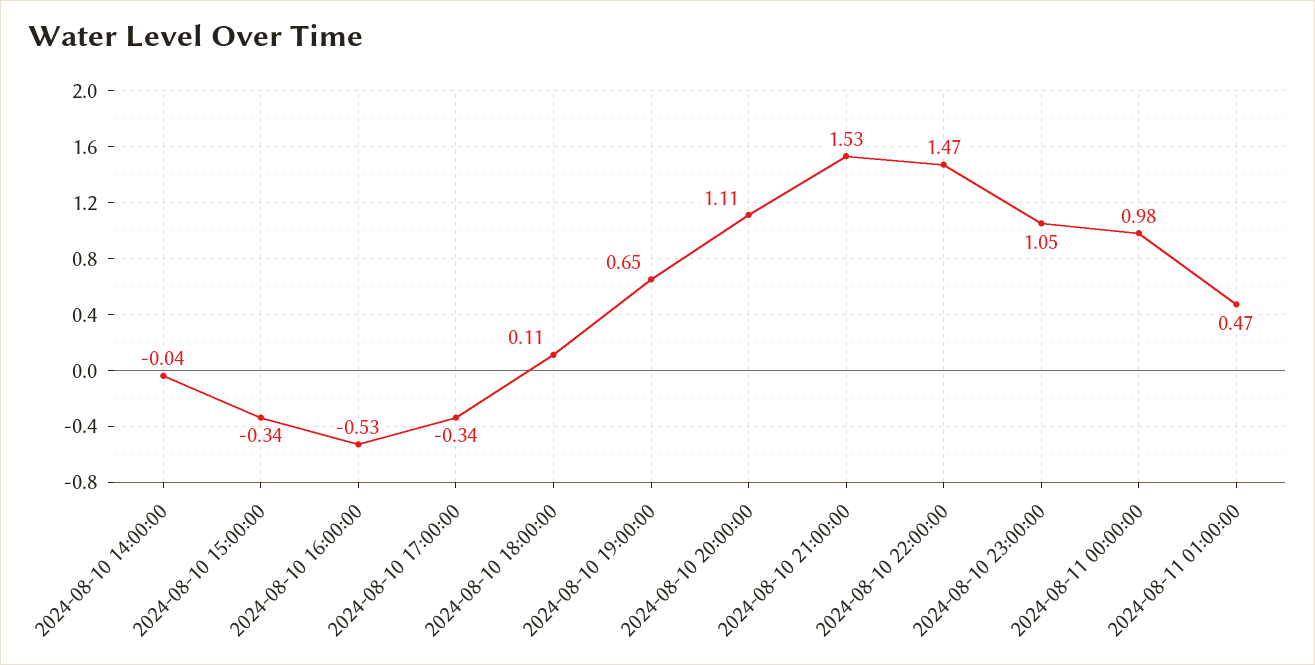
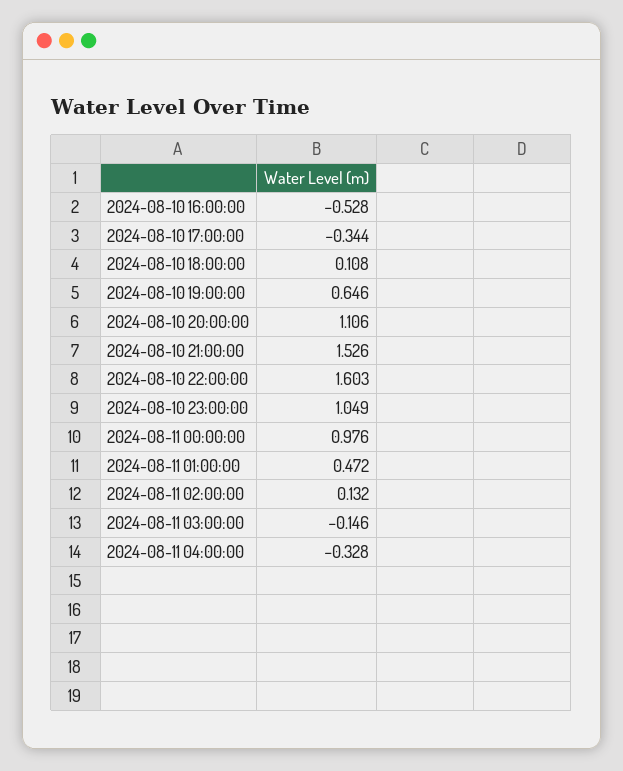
2024-08-10 14:00:00: -0.04 -> none
2024-08-10 15:00:00: -0.34 -> none
2024-08-10 22:00:00: 1.47 -> 1.603
2024-08-11 02:00:00: none -> 0.132
2024-08-11 03:00:00: none -> -0.146
2024-08-11 04:00:00: none -> -0.328

